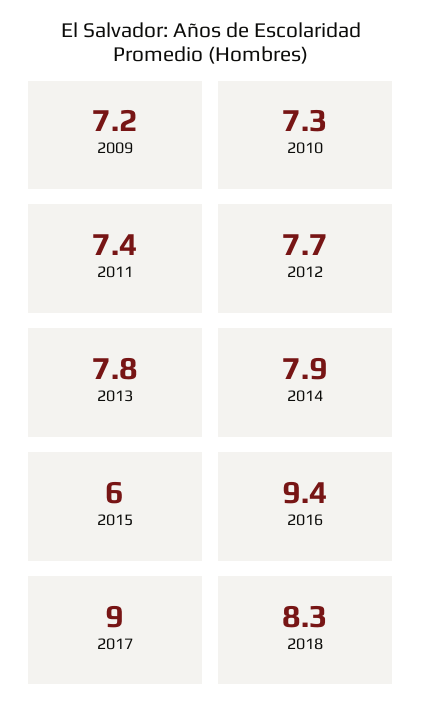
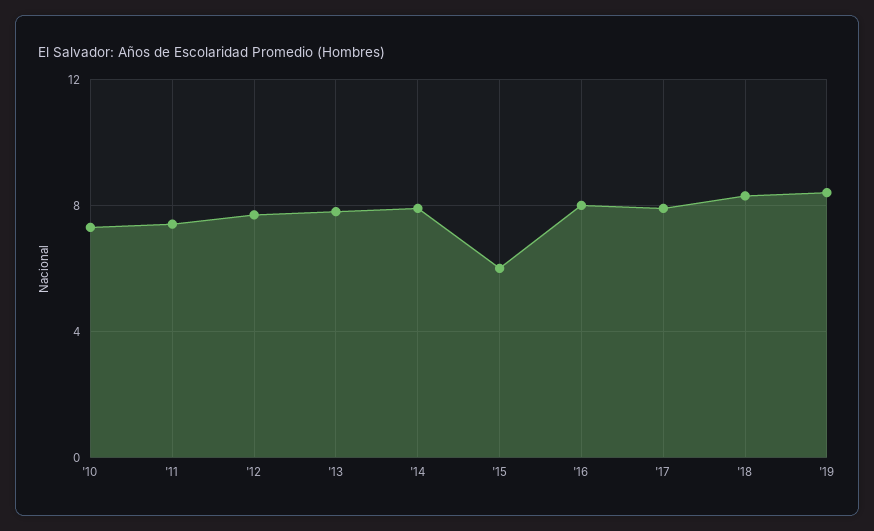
2009: 7.2 -> none
2016: 9.4 -> 8
2017: 9 -> 8
'19: none -> 8.5

